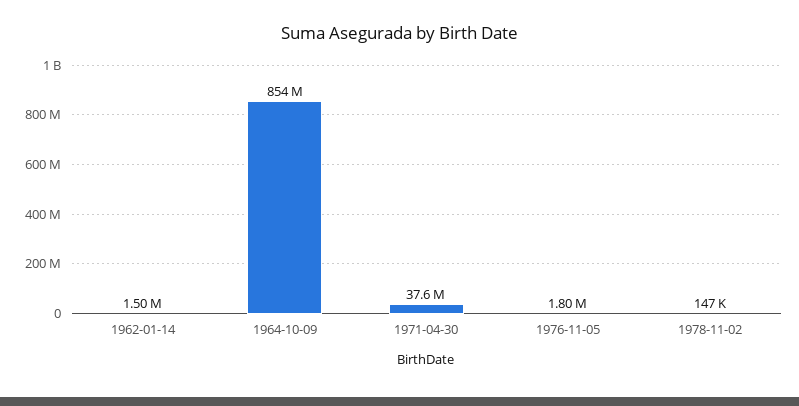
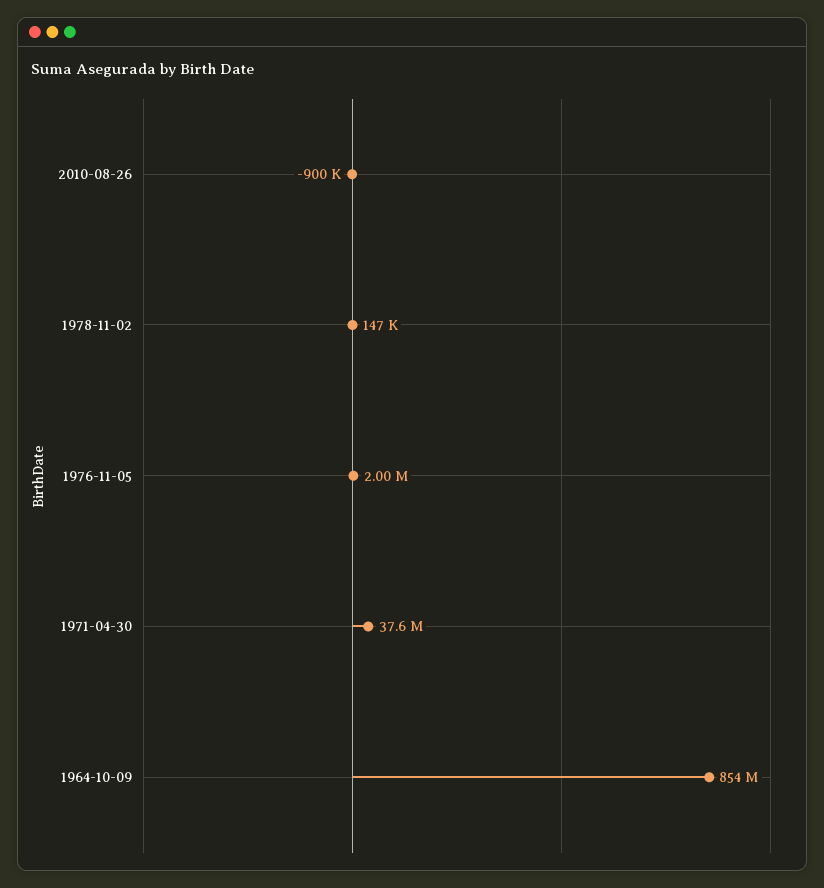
1962-01-14: 1500000 -> none
1976-11-05: 1800000 -> 2000000
2010-08-26: none -> -900000

